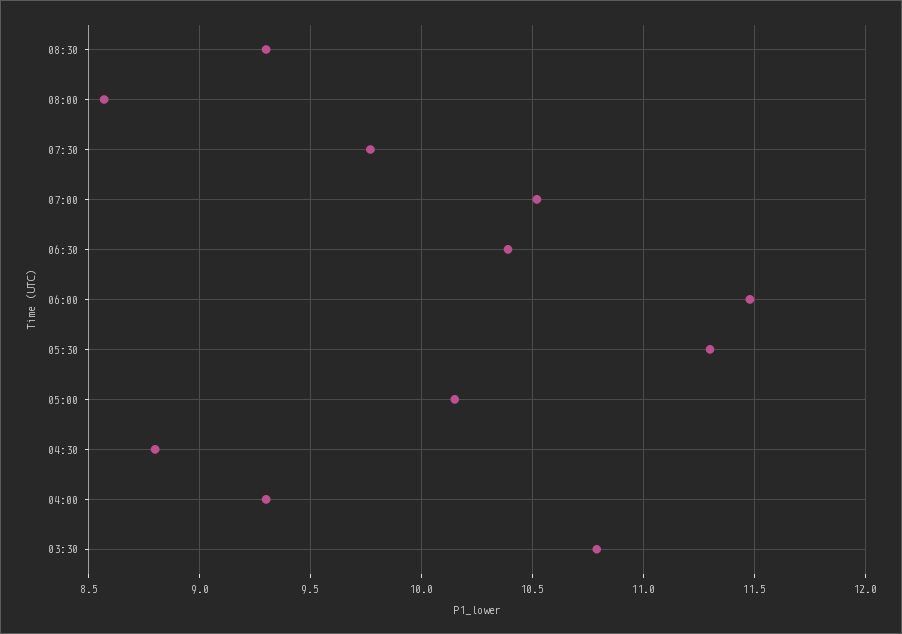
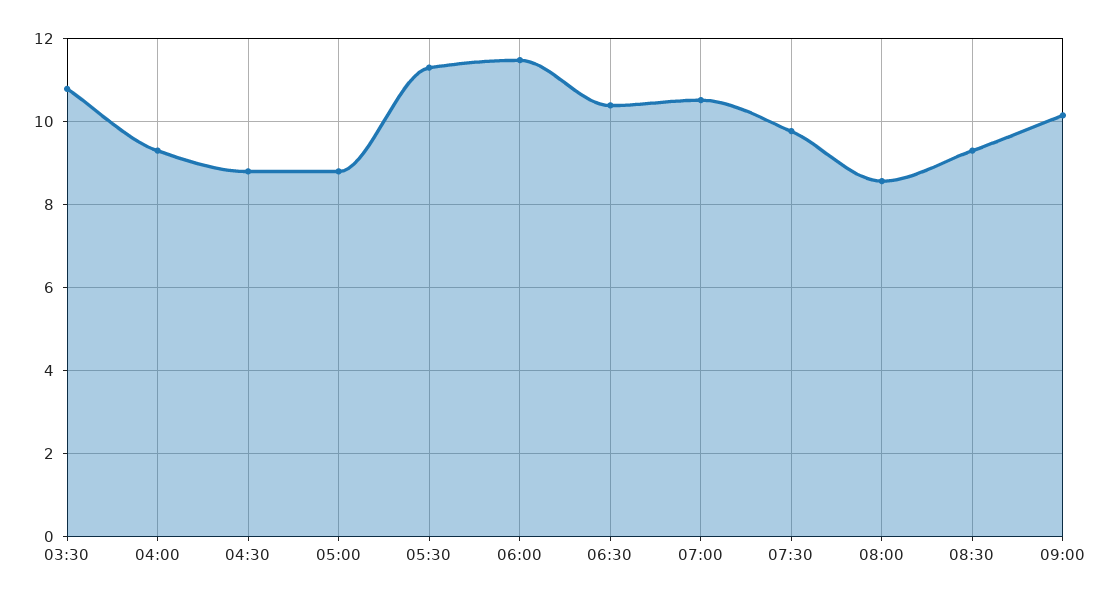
05:00: 10.15 -> 8.8
09:00: none -> 10.2

